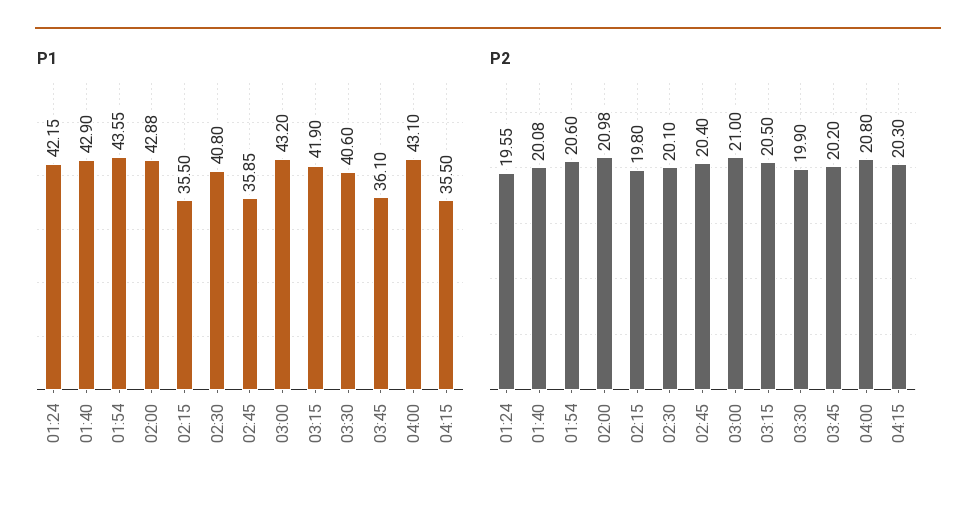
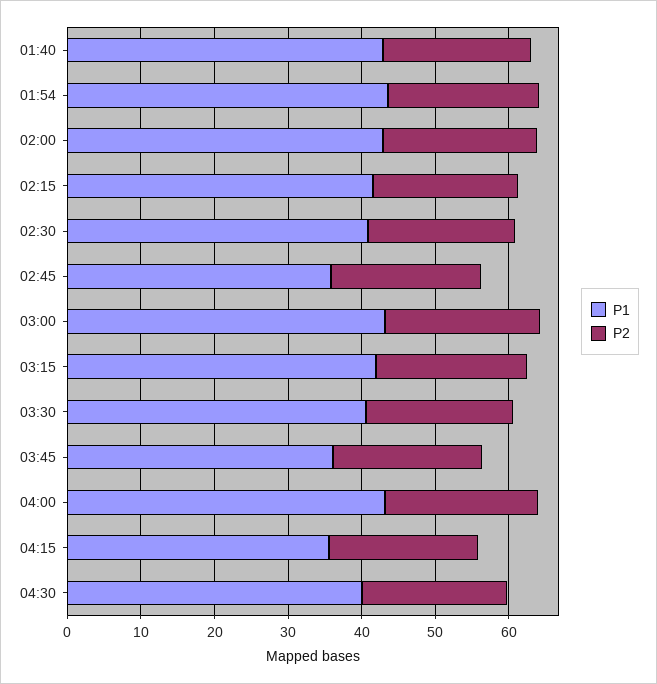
P1, 01:24: 42.15 -> none
P1, 02:15: 35.5 -> 42
P2, 01:24: 19.55 -> none
P1, 04:30: none -> 40
P2, 04:30: none -> 20

